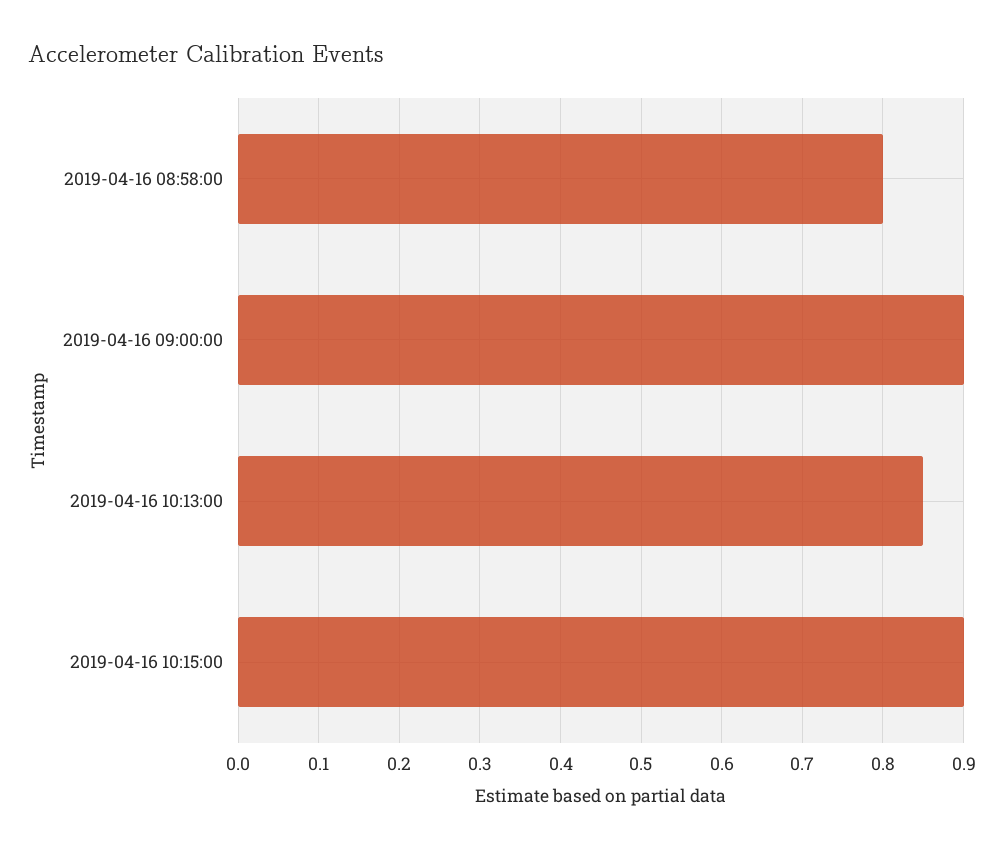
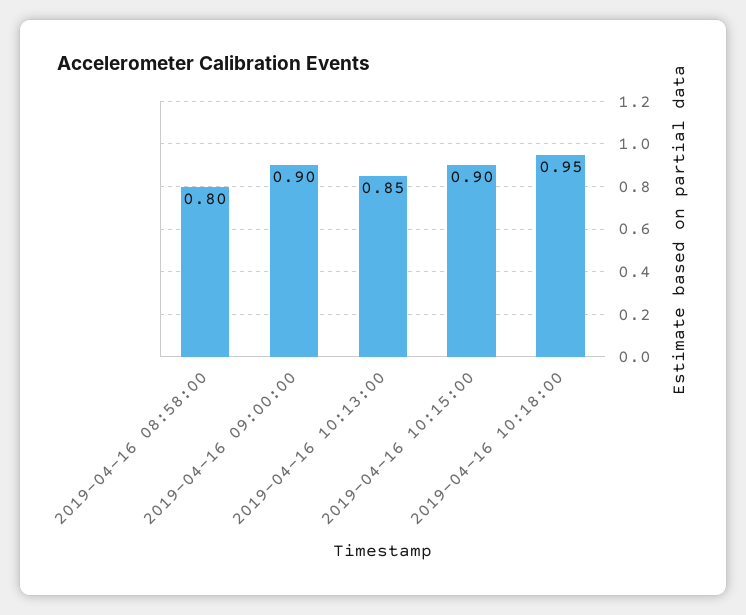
2019-04-16 10:18:00: none -> 0.95

